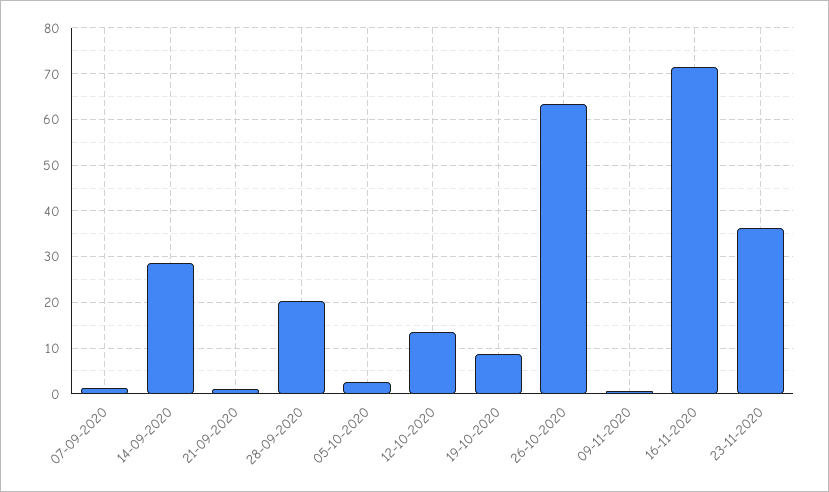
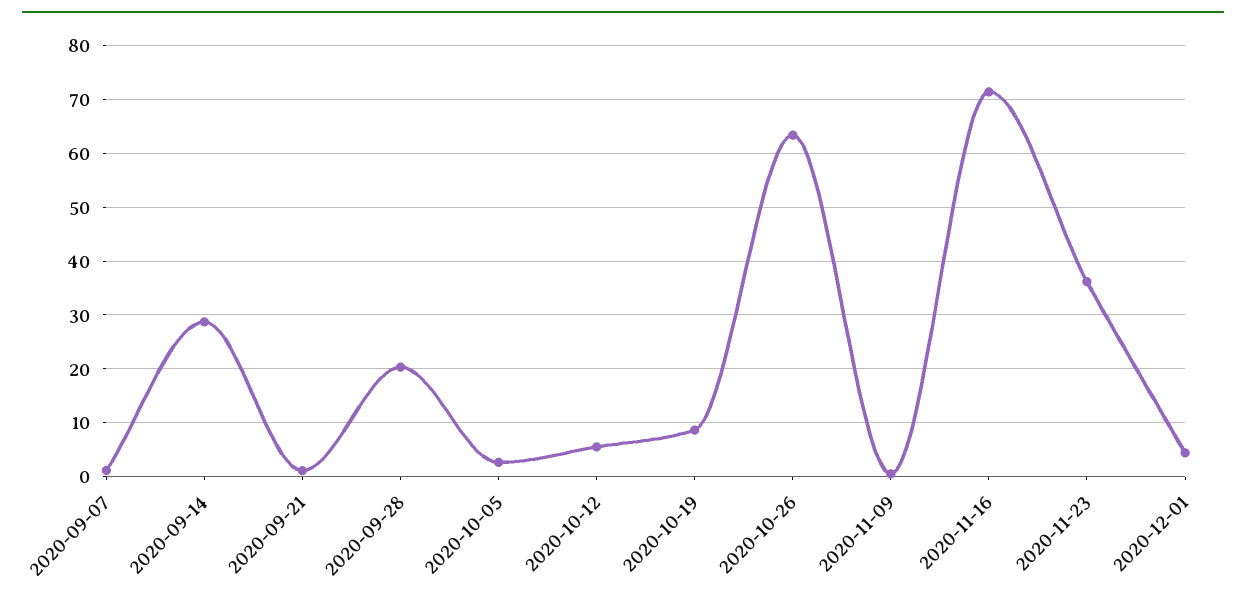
12-10-2020: 14 -> 6
2020-12-01: none -> 4

